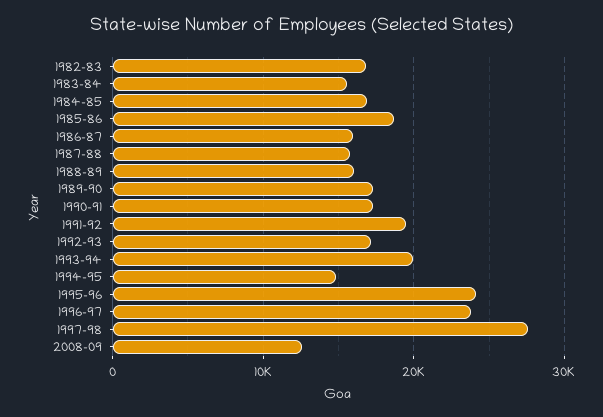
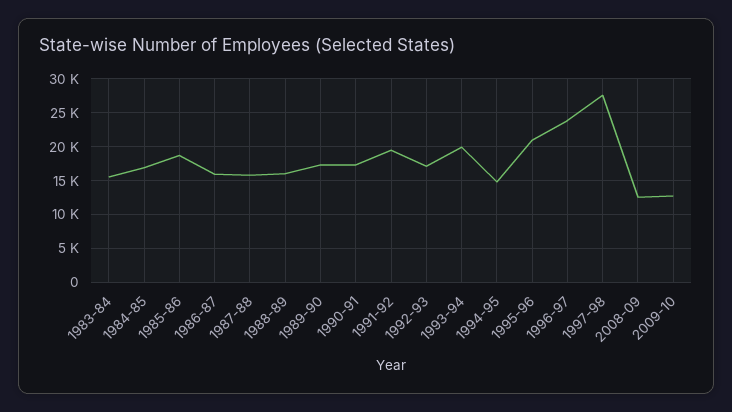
1982-83: 17000 -> none
1995-96: 24000 -> 21000
2009-10: none -> 13000

